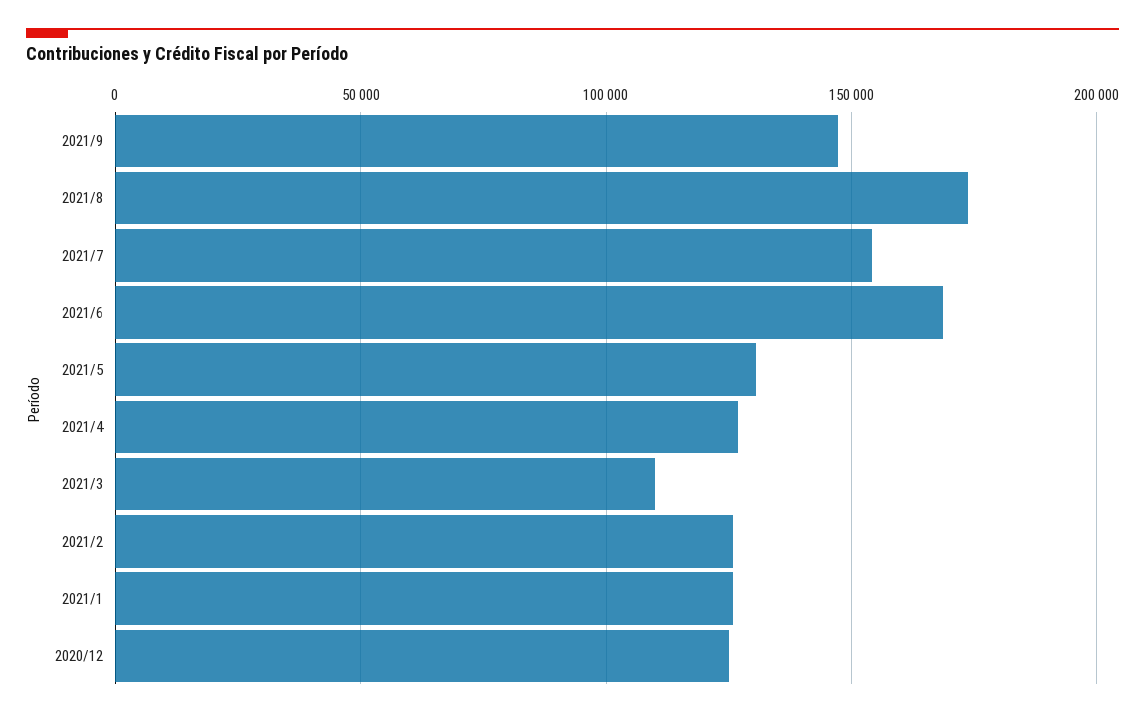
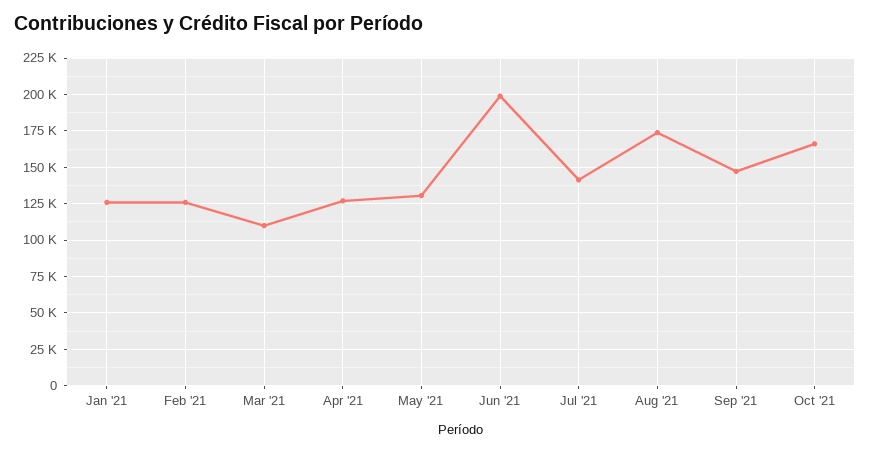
2021/7: 155000 -> 140000
2021/6: 170000 -> 200000
2020/12: 125000 -> none
Oct '21: none -> 165000

